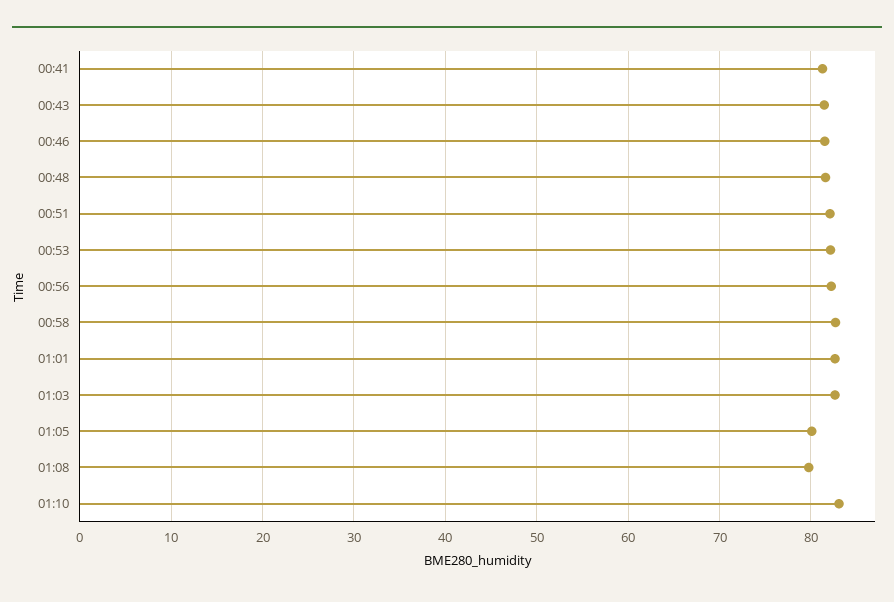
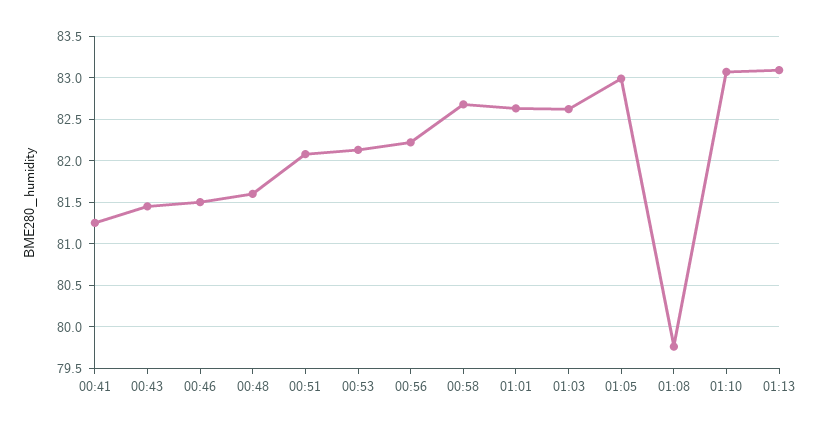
01:05: 80 -> 83
01:13: none -> 83.1

